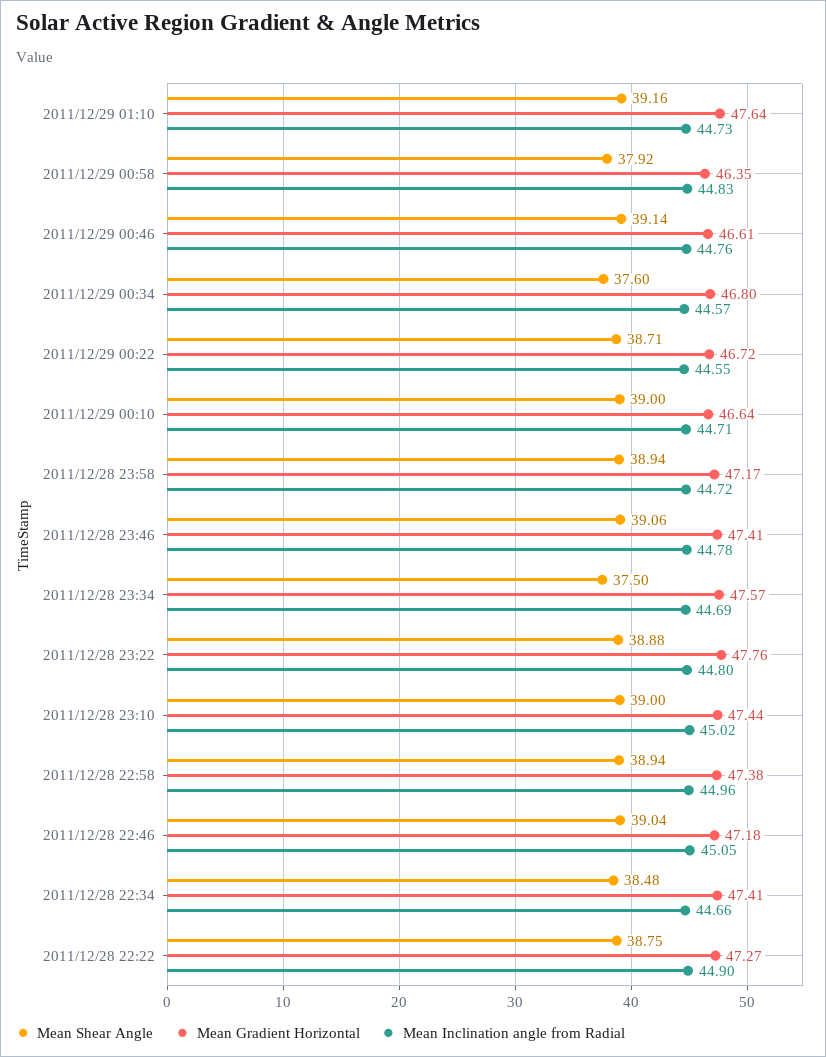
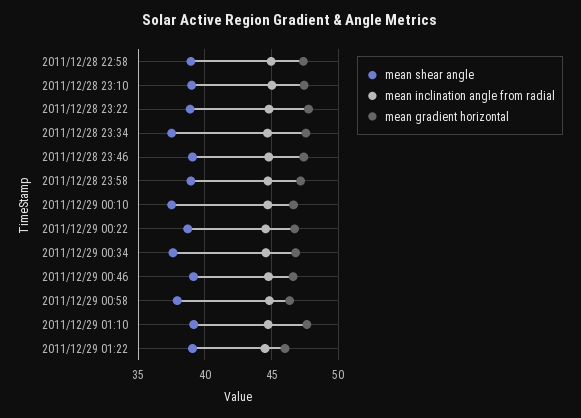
Mean Shear Angle, 2011/12/29 00:10: 39 -> 37.5
Mean Shear Angle, 2011/12/28 22:46: 39.04 -> none
Mean Gradient Horizontal, 2011/12/28 22:46: 47.18 -> none
Mean Inclination angle from Radial, 2011/12/28 22:46: 45.05 -> none
Mean Shear Angle, 2011/12/28 22:34: 38.48 -> none
Mean Gradient Horizontal, 2011/12/28 22:34: 47.41 -> none
Mean Inclination angle from Radial, 2011/12/28 22:34: 44.66 -> none
Mean Shear Angle, 2011/12/28 22:22: 38.75 -> none
Mean Gradient Horizontal, 2011/12/28 22:22: 47.27 -> none
Mean Inclination angle from Radial, 2011/12/28 22:22: 44.9 -> none
Mean Shear Angle, 2011/12/29 01:22: none -> 39
Mean Inclination angle from Radial, 2011/12/29 01:22: none -> 44.5
Mean Gradient Horizontal, 2011/12/29 01:22: none -> 46

